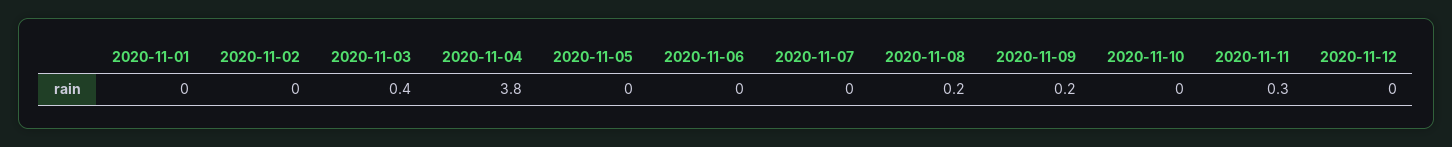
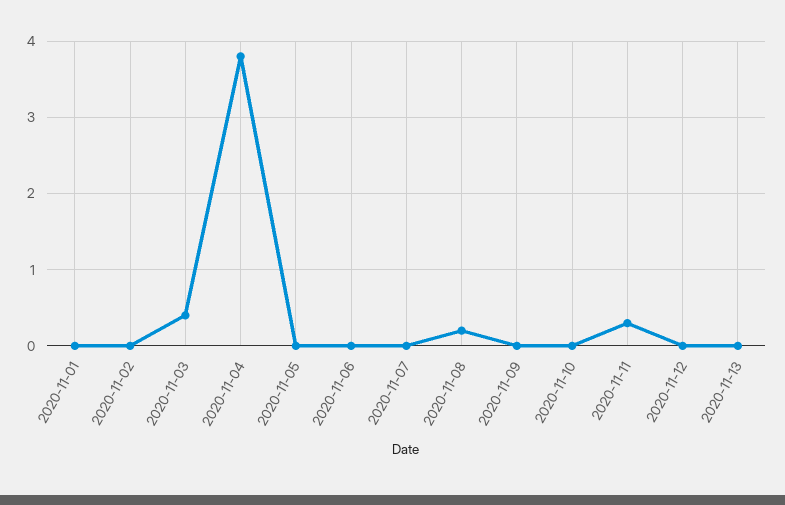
2020-11-09: 0.2 -> 0
2020-11-13: none -> 0

